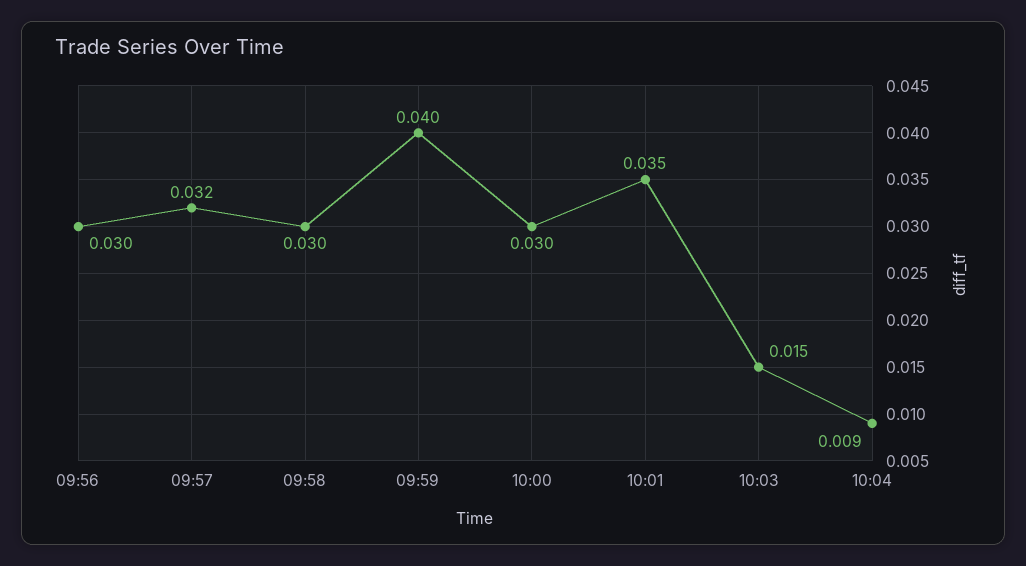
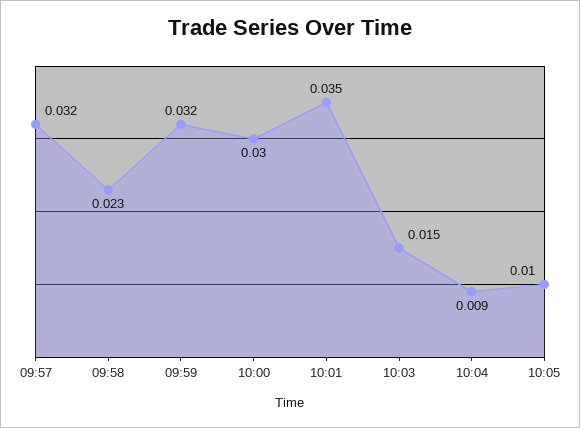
09:56: 0.03 -> none
09:58: 0.03 -> 0.023
09:59: 0.04 -> 0.032
10:05: none -> 0.01

